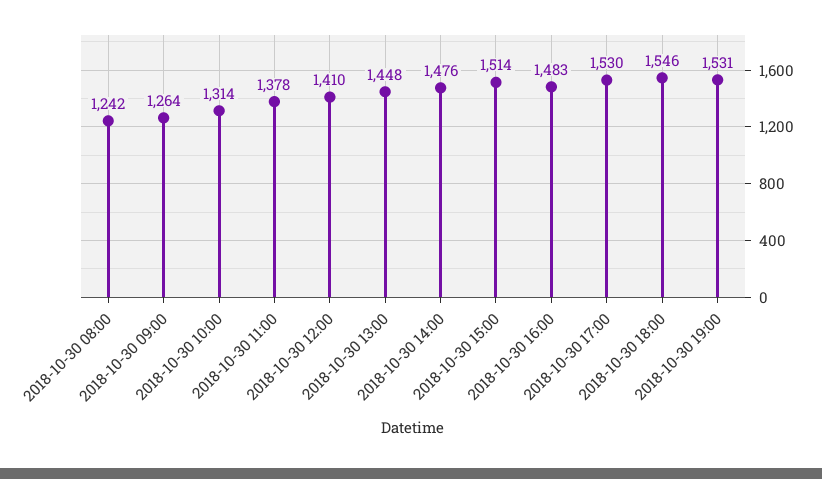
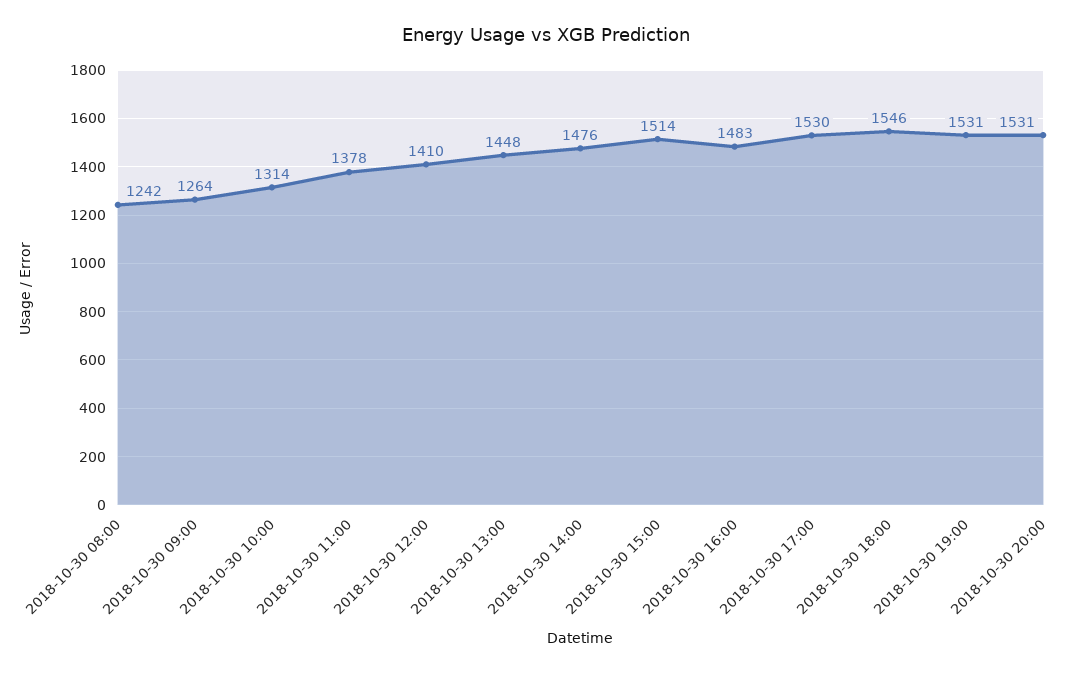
2018-10-30 20:00: none -> 1531

